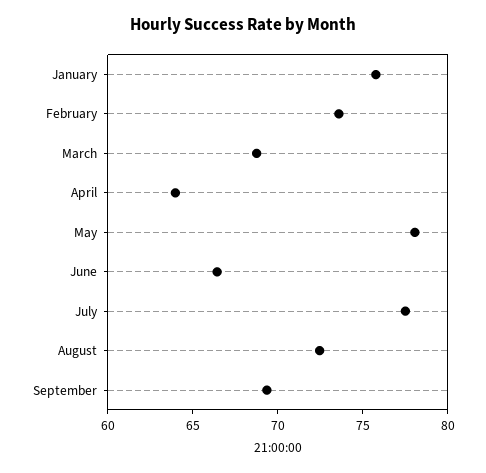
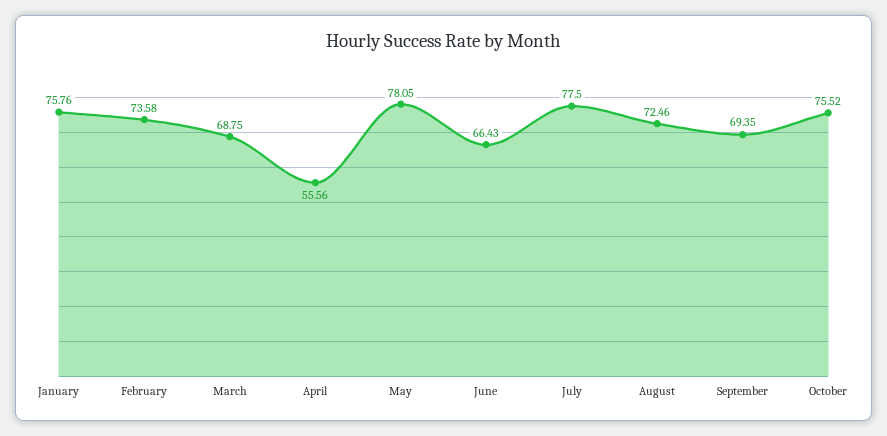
April: 64 -> 55.56
October: none -> 75.52

